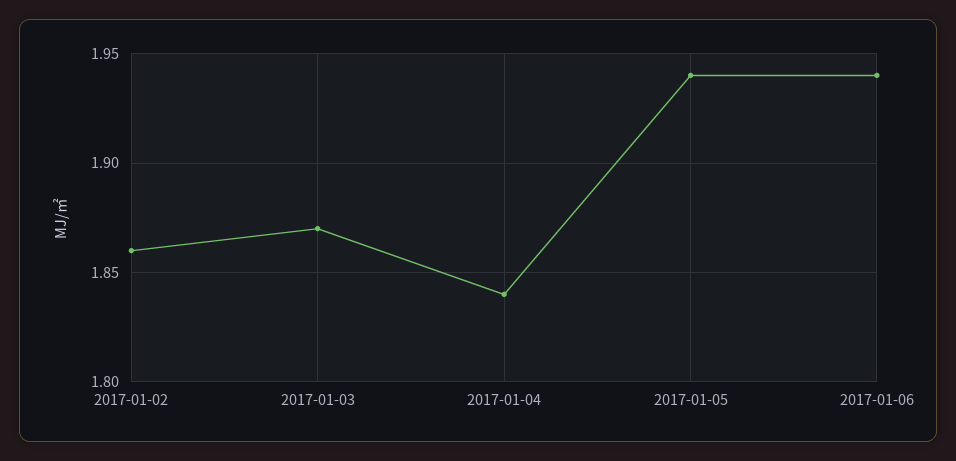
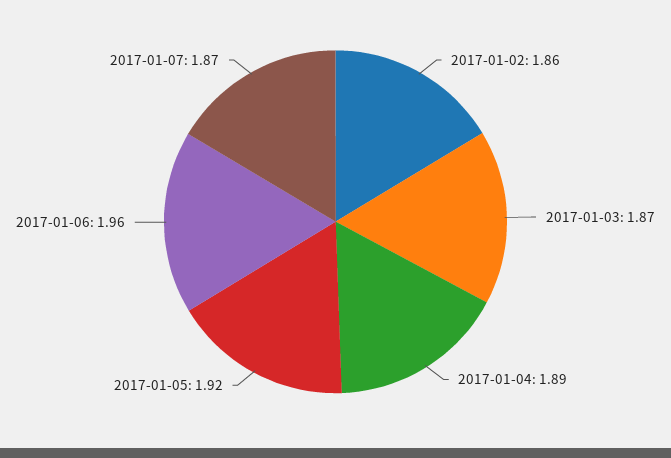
2017-01-04: 1.84 -> 1.89
2017-01-05: 1.94 -> 1.92
2017-01-06: 1.94 -> 1.96
2017-01-07: none -> 1.87

